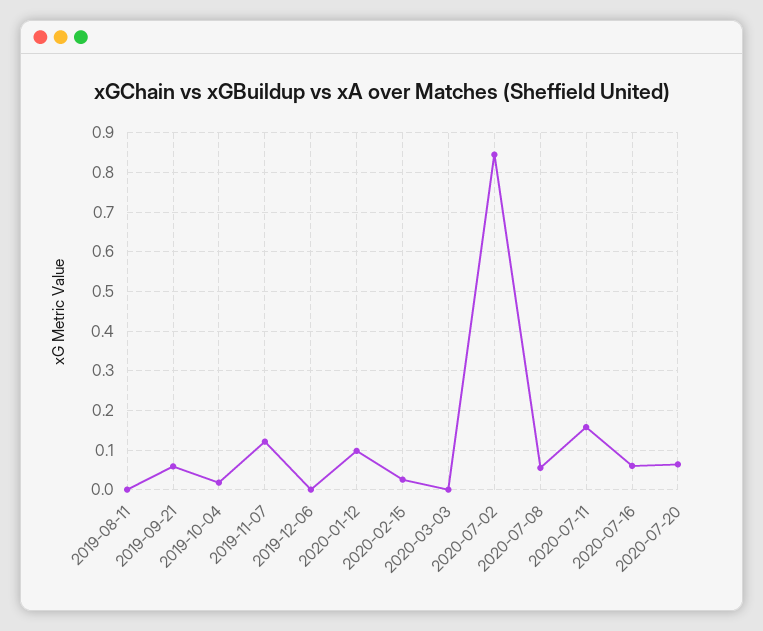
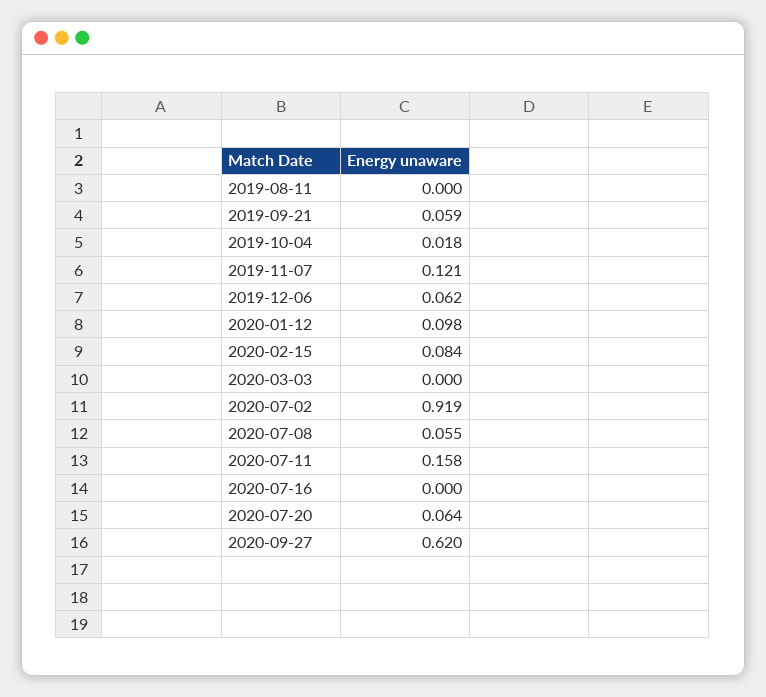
2019-12-06: 0 -> 0.062
2020-02-15: 0.02 -> 0.084
2020-07-02: 0.84 -> 0.919
2020-07-16: 0.06 -> 0
2020-09-27: none -> 0.62

